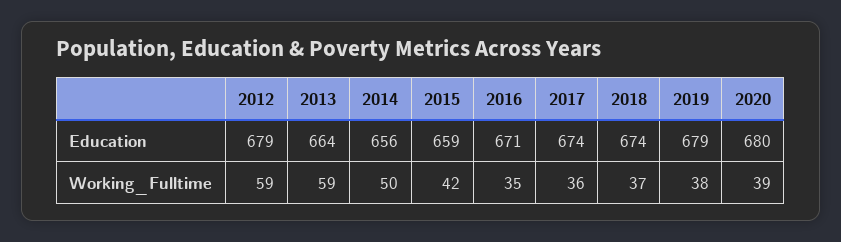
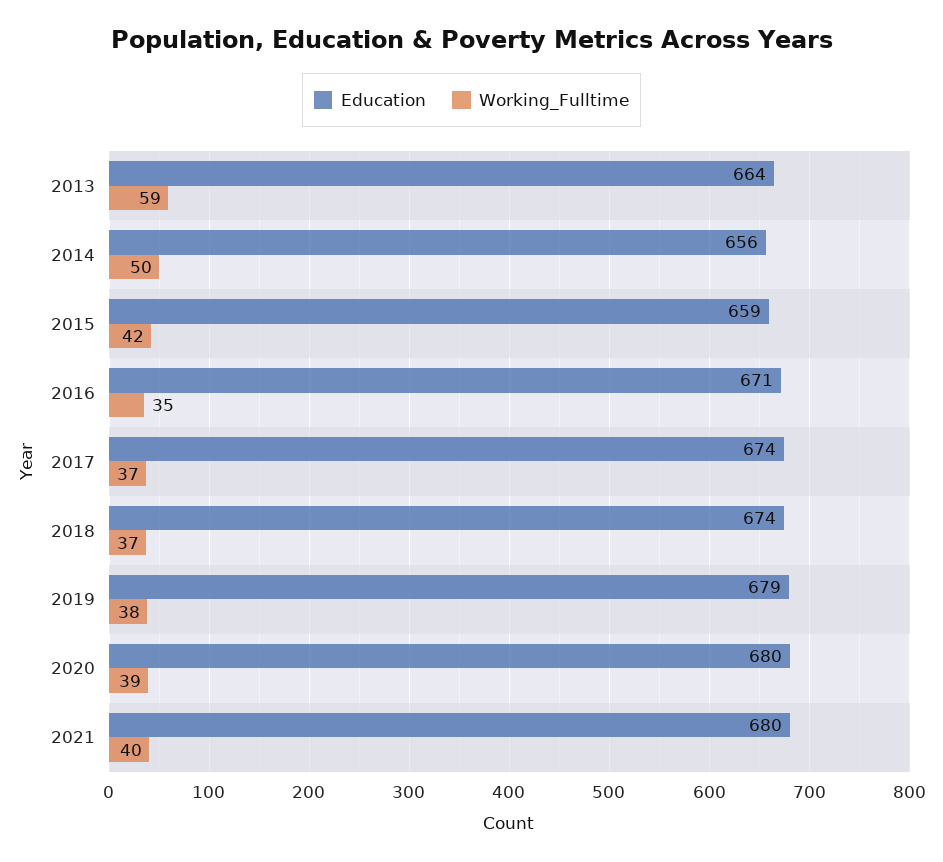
Education, 2012: 679 -> none
Working_Fulltime, 2012: 59 -> none
Working_Fulltime, 2017: 36 -> 37
Education, 2021: none -> 680
Working_Fulltime, 2021: none -> 40

